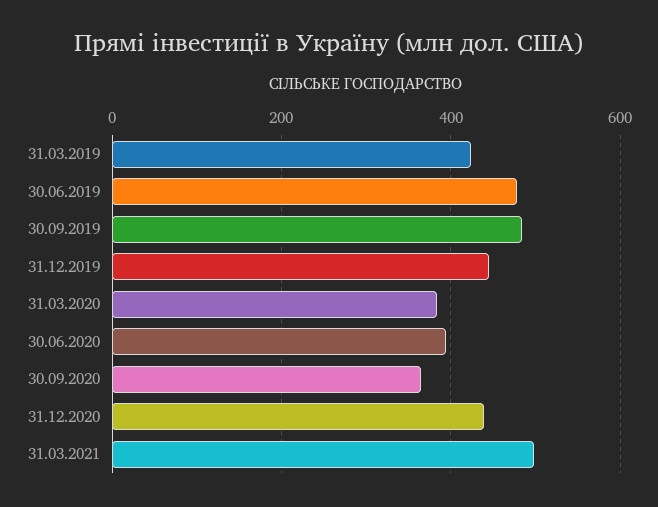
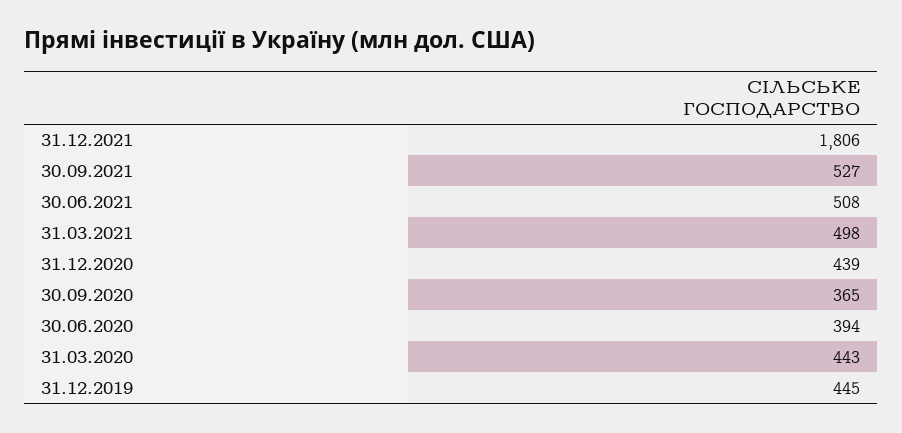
31.03.2019: 420 -> none
30.06.2019: 480 -> none
30.09.2019: 480 -> none
31.03.2020: 380 -> 443
31.12.2021: none -> 1806
30.09.2021: none -> 527
30.06.2021: none -> 508

